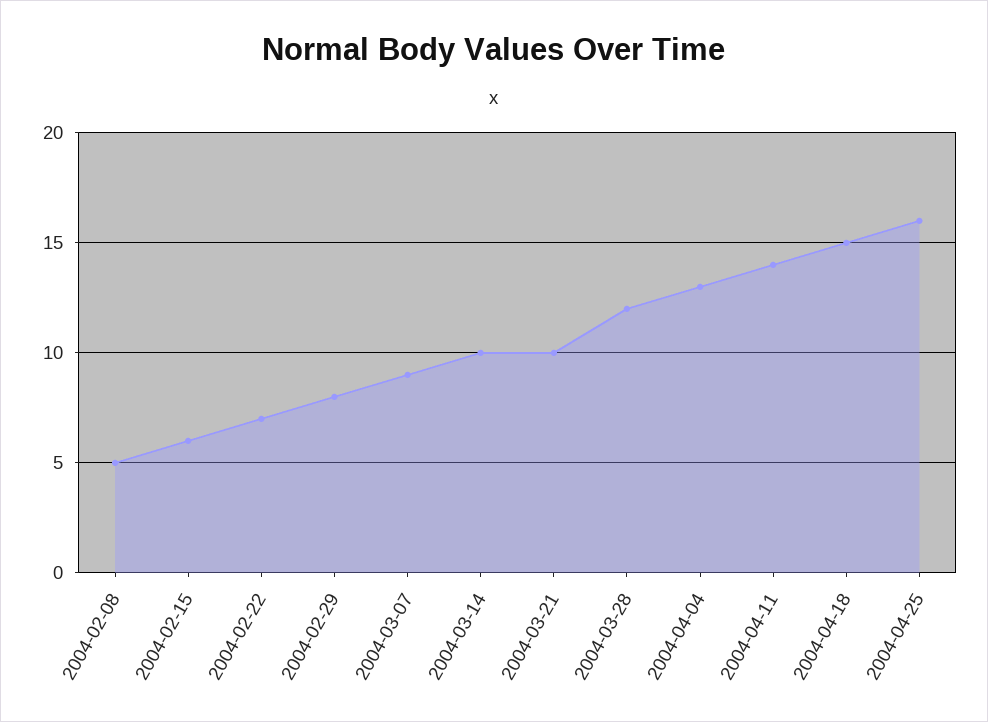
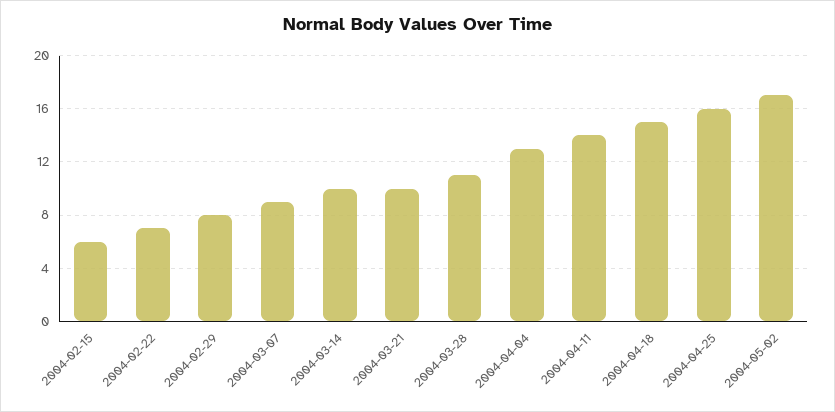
2004-02-08: 5 -> none
2004-03-28: 12 -> 11
2004-05-02: none -> 17

